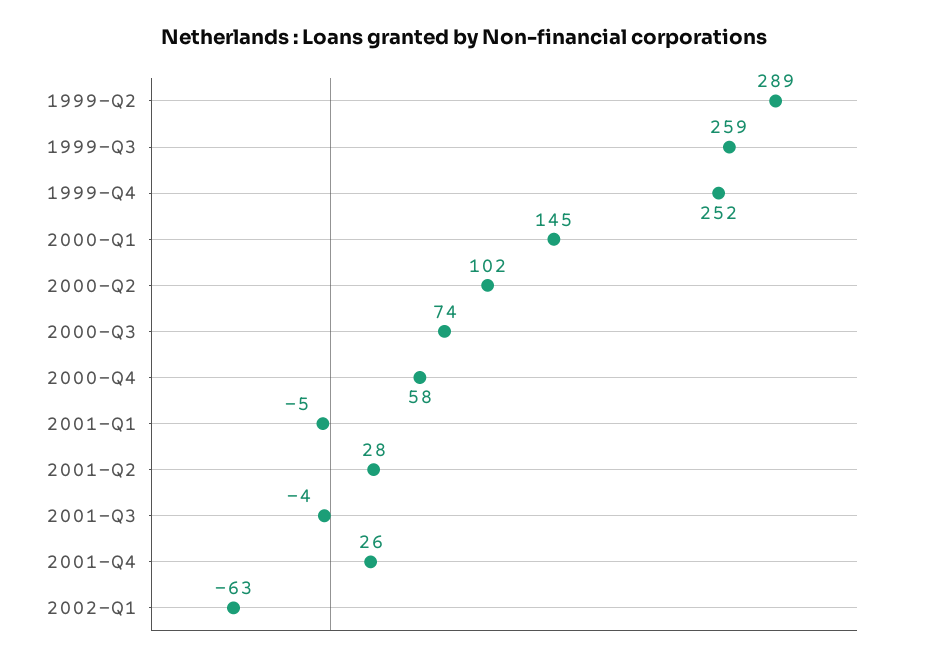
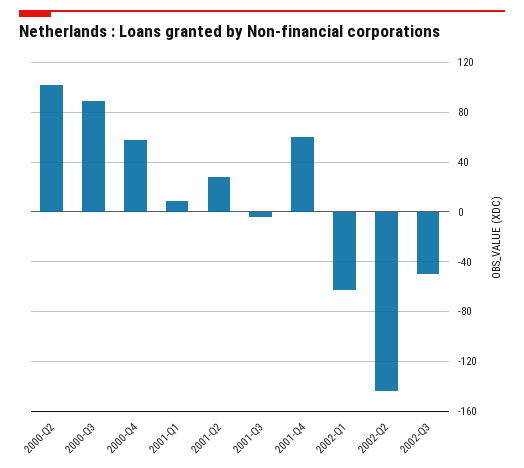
1999-Q2: 289 -> none
1999-Q3: 259 -> none
1999-Q4: 252 -> none
2000-Q1: 145 -> none
2000-Q3: 74 -> 90
2001-Q1: -5 -> 10
2001-Q4: 26 -> 60
2002-Q2: none -> -145
2002-Q3: none -> -50

